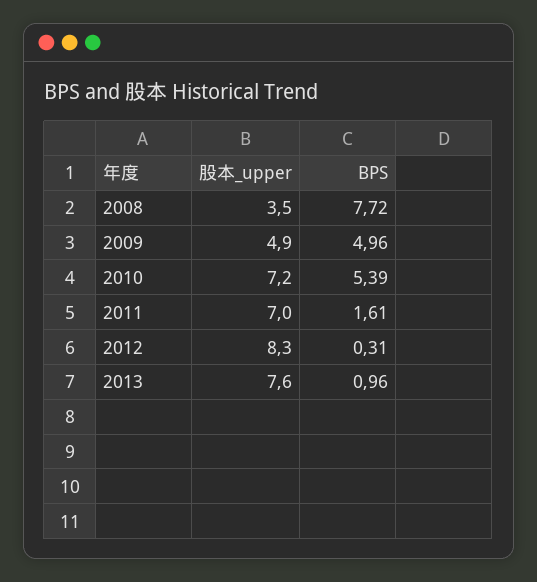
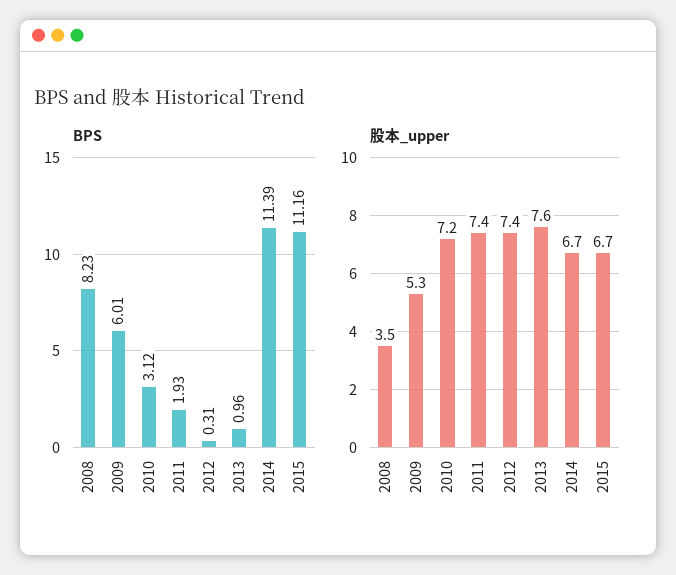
BPS, 2008: 7.72 -> 8.23
股本_upper, 2009: 4.9 -> 5.3
BPS, 2009: 4.96 -> 6.01
BPS, 2010: 5.39 -> 3.12
股本_upper, 2011: 7 -> 7.4
BPS, 2011: 1.61 -> 1.93
股本_upper, 2012: 8.3 -> 7.4
BPS, 2014: none -> 11.39
BPS, 2015: none -> 11.16
股本_upper, 2014: none -> 6.7
股本_upper, 2015: none -> 6.7

